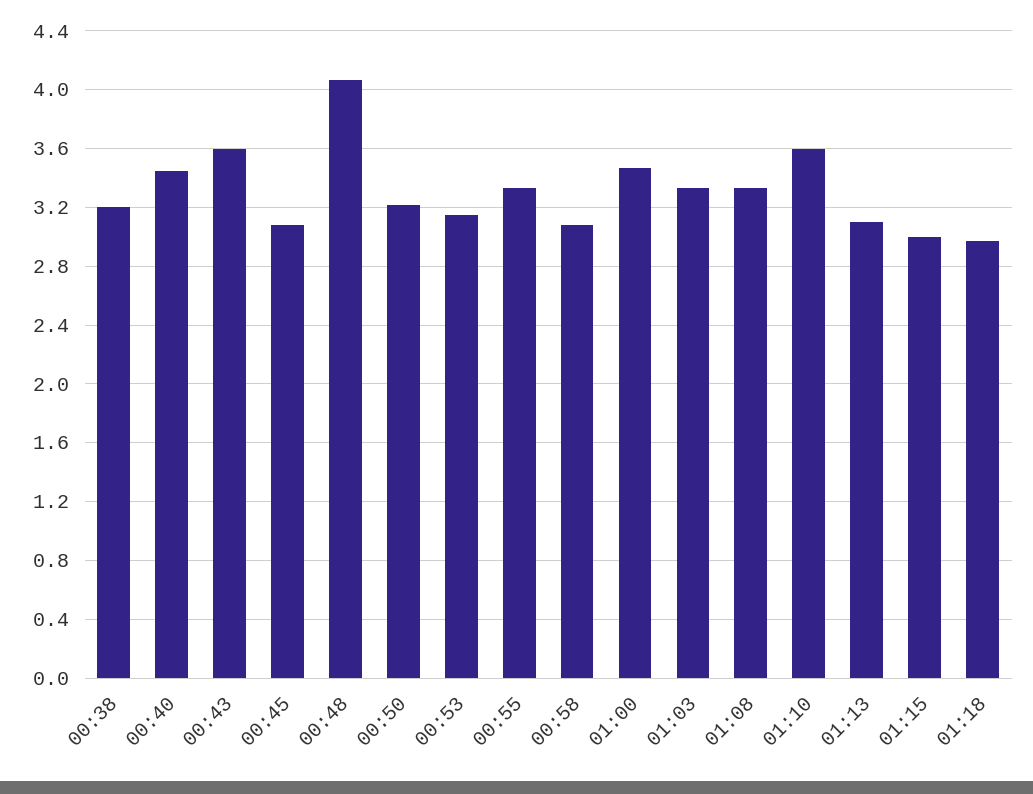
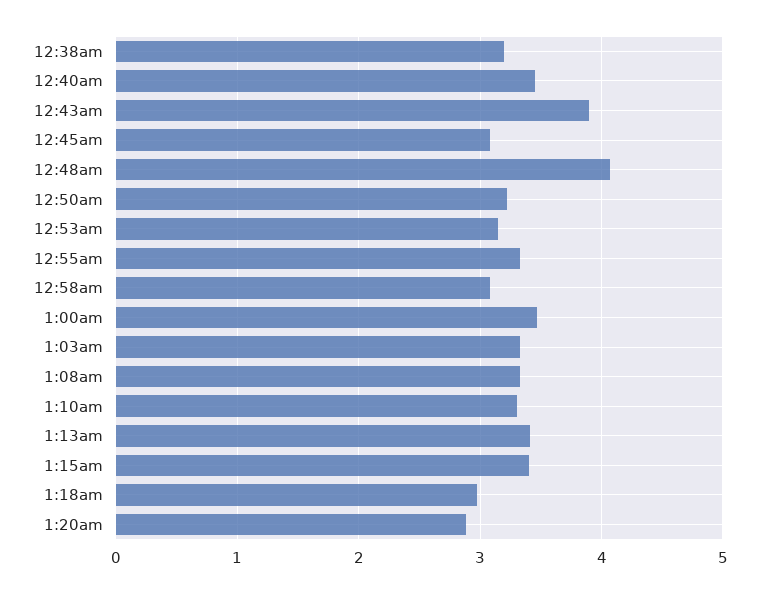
00:43: 3.6 -> 3.9
01:10: 3.6 -> 3.3
01:13: 3.1 -> 3.4
01:15: 3 -> 3.4
1:20am: none -> 2.9

